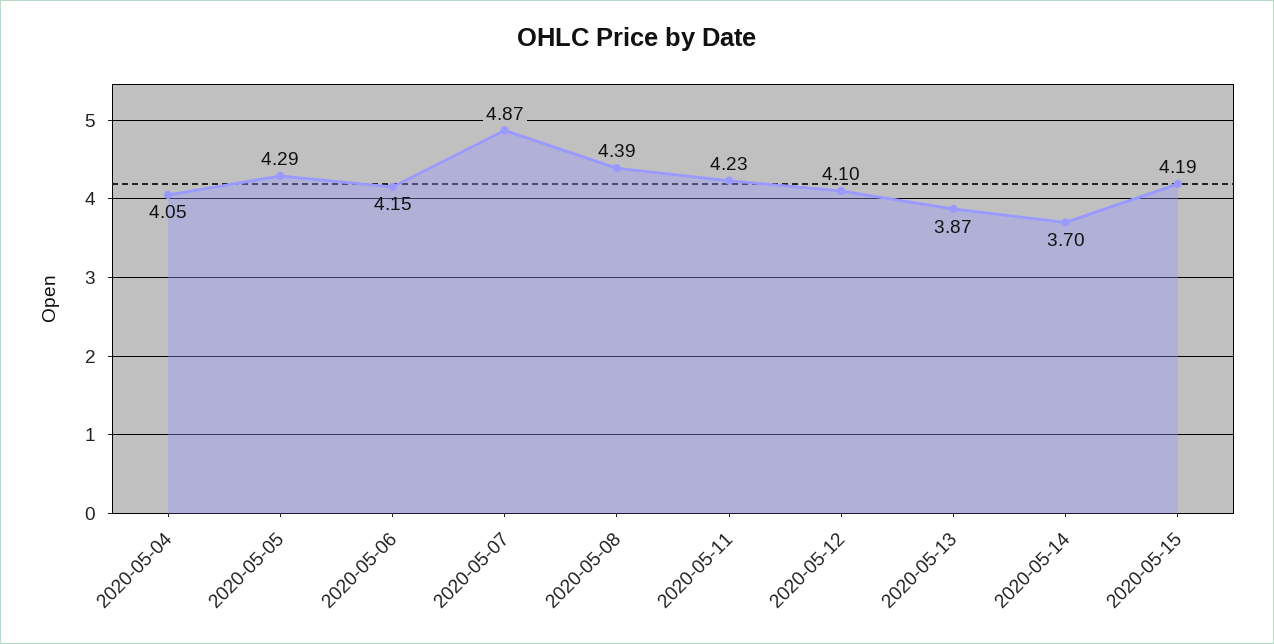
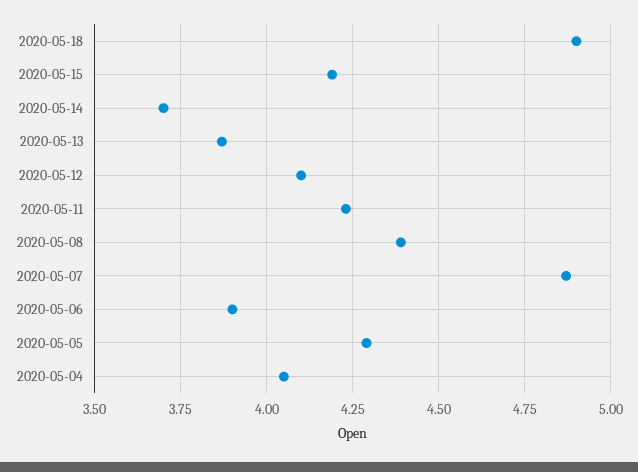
2020-05-06: 4.15 -> 3.9
2020-05-18: none -> 4.9

